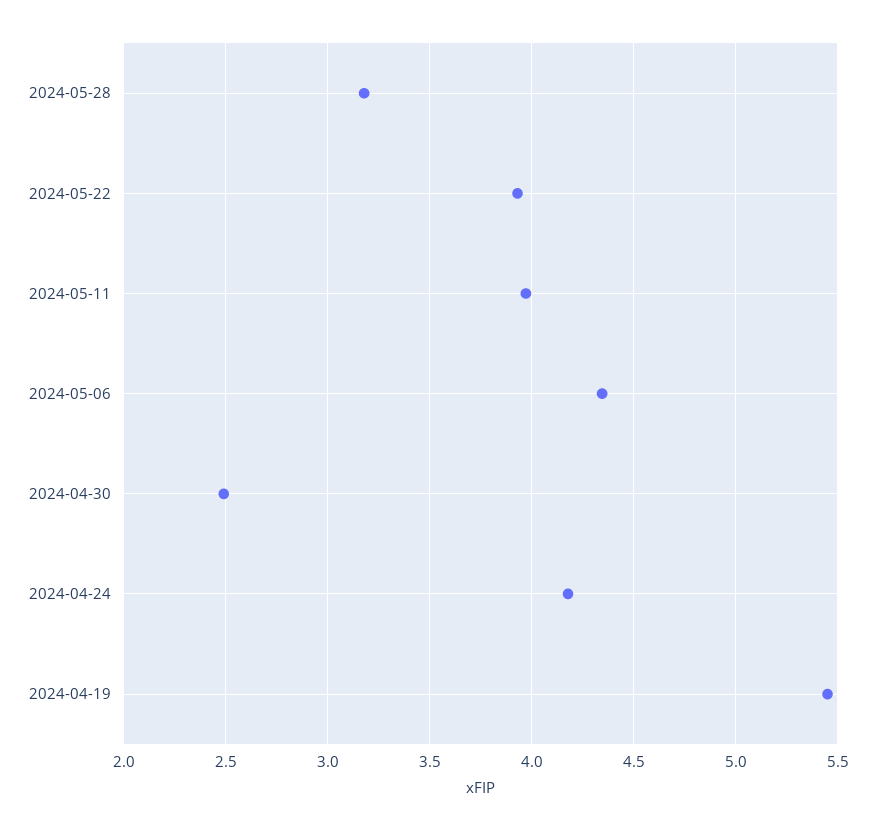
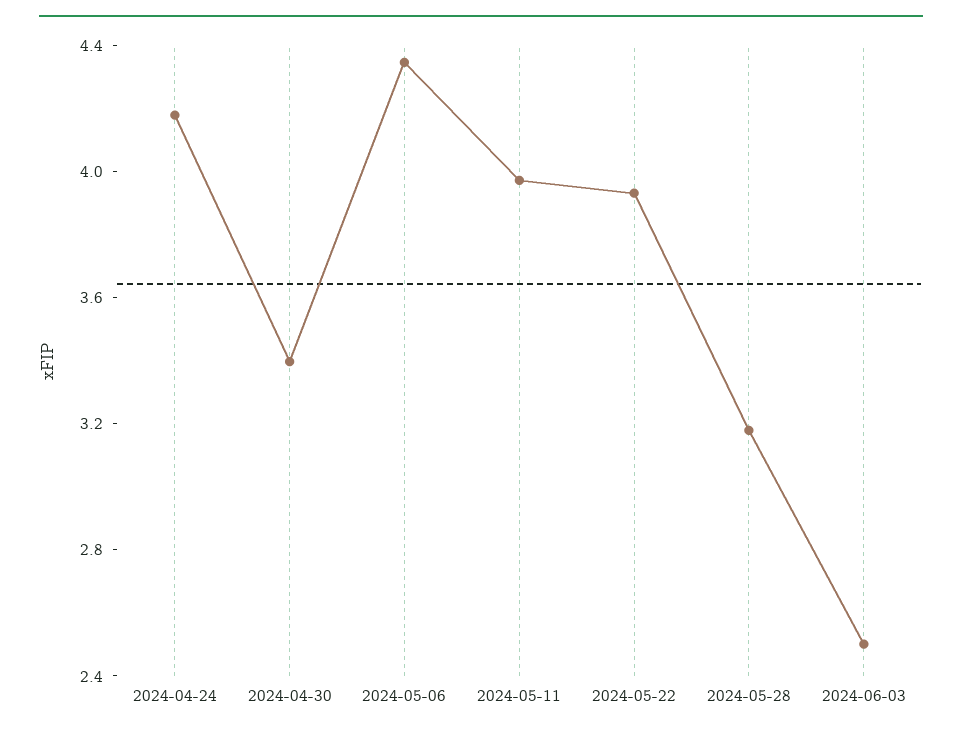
2024-04-30: 2.5 -> 3.4
2024-04-19: 5.45 -> none
2024-06-03: none -> 2.5

